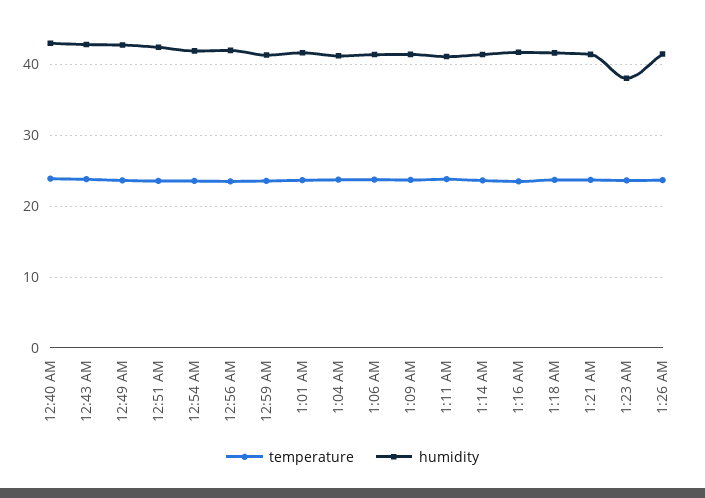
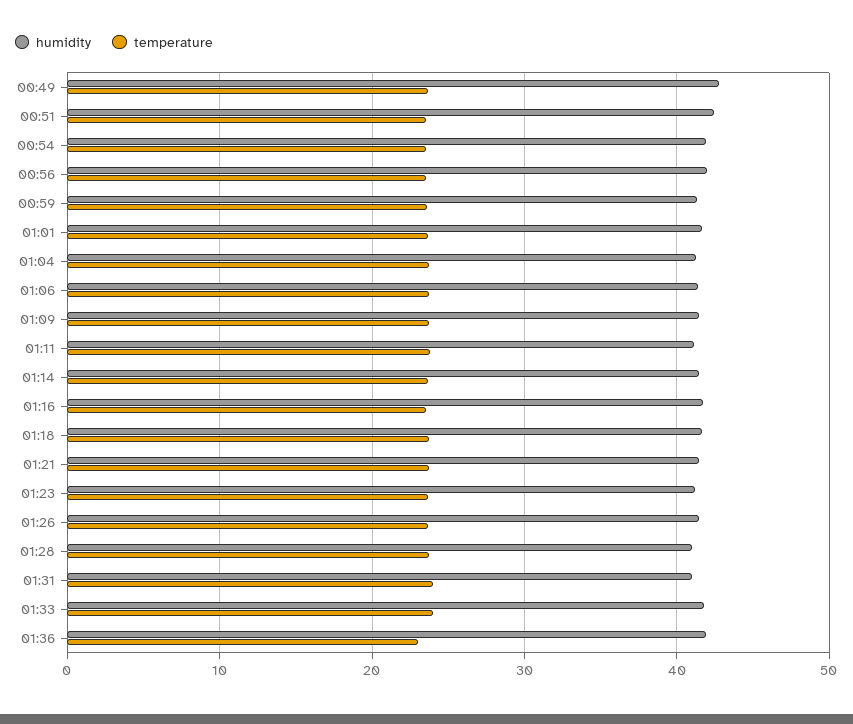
temperature, 12:40 AM: 24 -> none
humidity, 12:40 AM: 43 -> none
temperature, 12:43 AM: 24 -> none
humidity, 12:43 AM: 43 -> none
humidity, 1:23 AM: 38 -> 41
humidity, 01:28: none -> 41
temperature, 01:28: none -> 24
humidity, 01:31: none -> 41
temperature, 01:31: none -> 24
humidity, 01:33: none -> 42
temperature, 01:33: none -> 24
humidity, 01:36: none -> 42
temperature, 01:36: none -> 23

